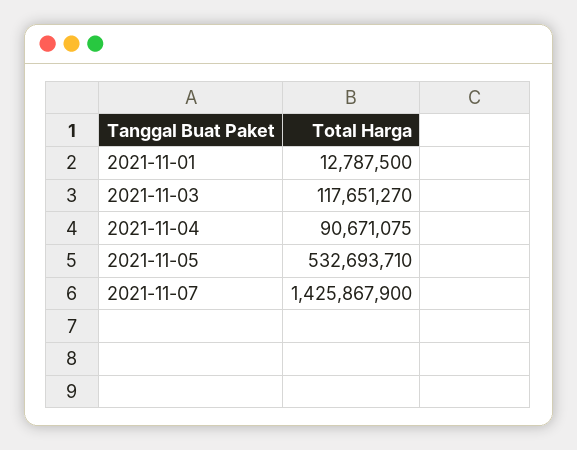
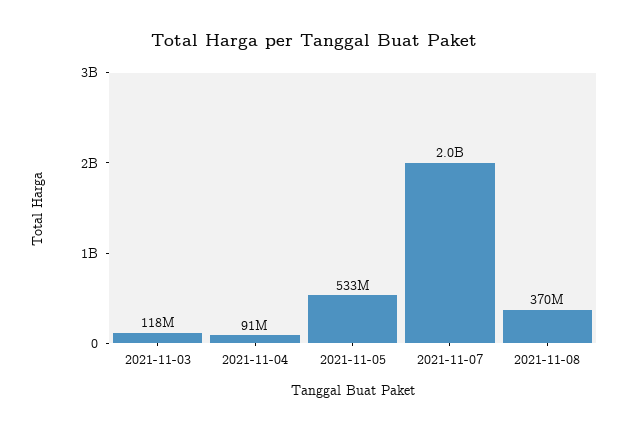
2021-11-01: 12787500 -> none
2021-11-07: 1425867900 -> 2000000000
2021-11-08: none -> 370000000

